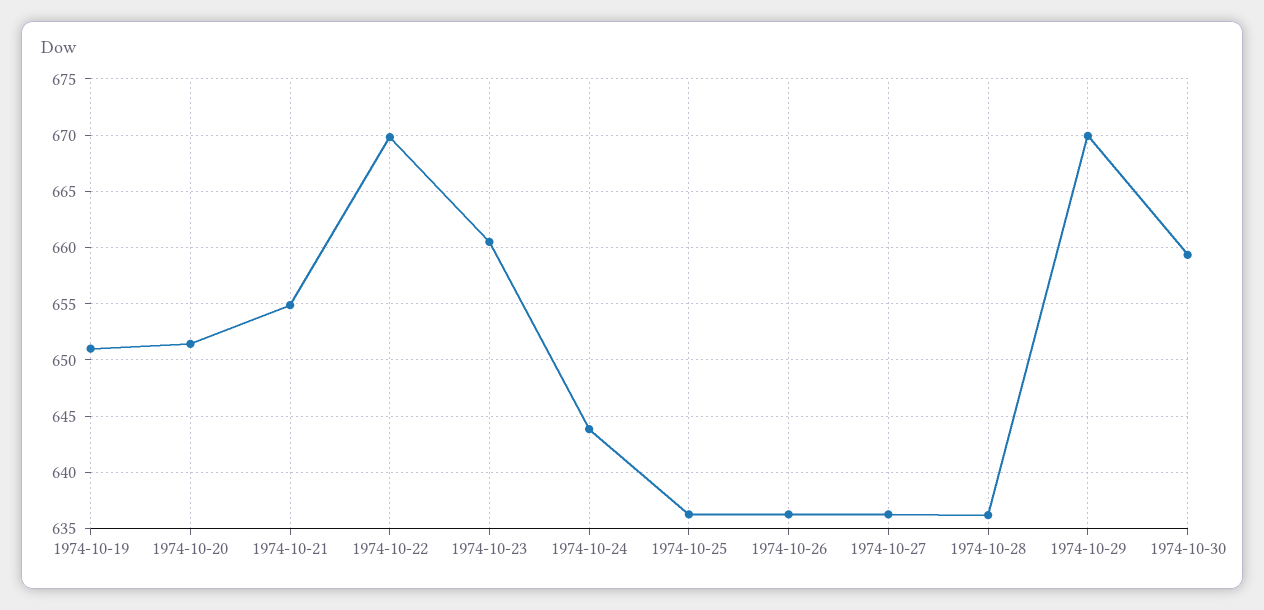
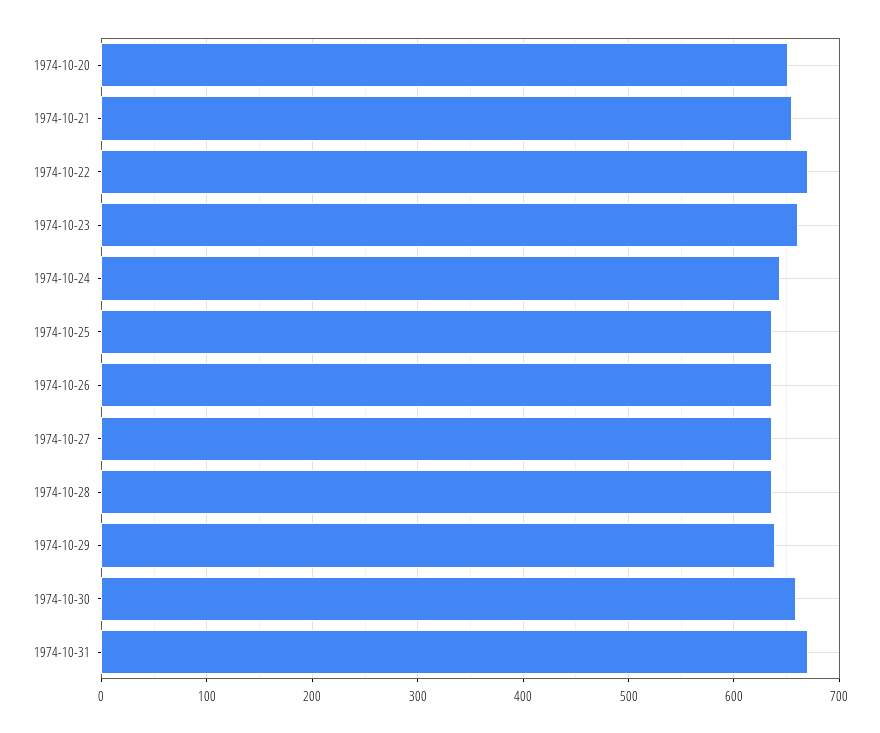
1974-10-19: 651 -> none
1974-10-29: 670 -> 640
1974-10-31: none -> 670

